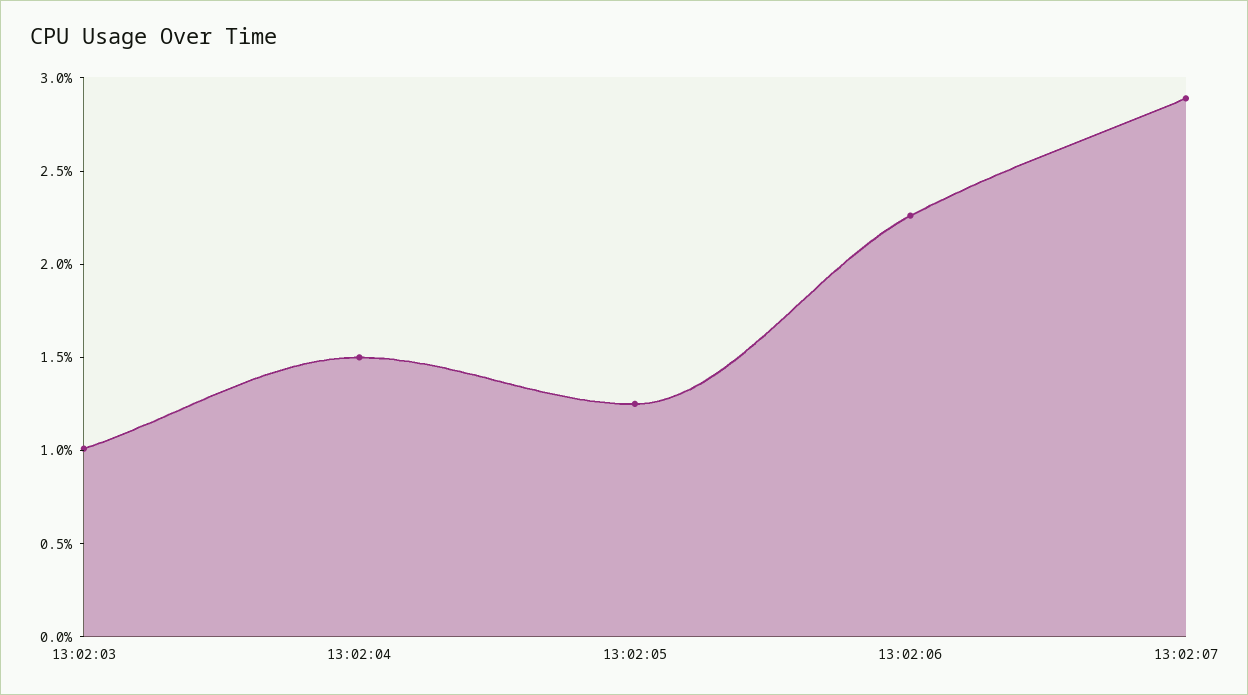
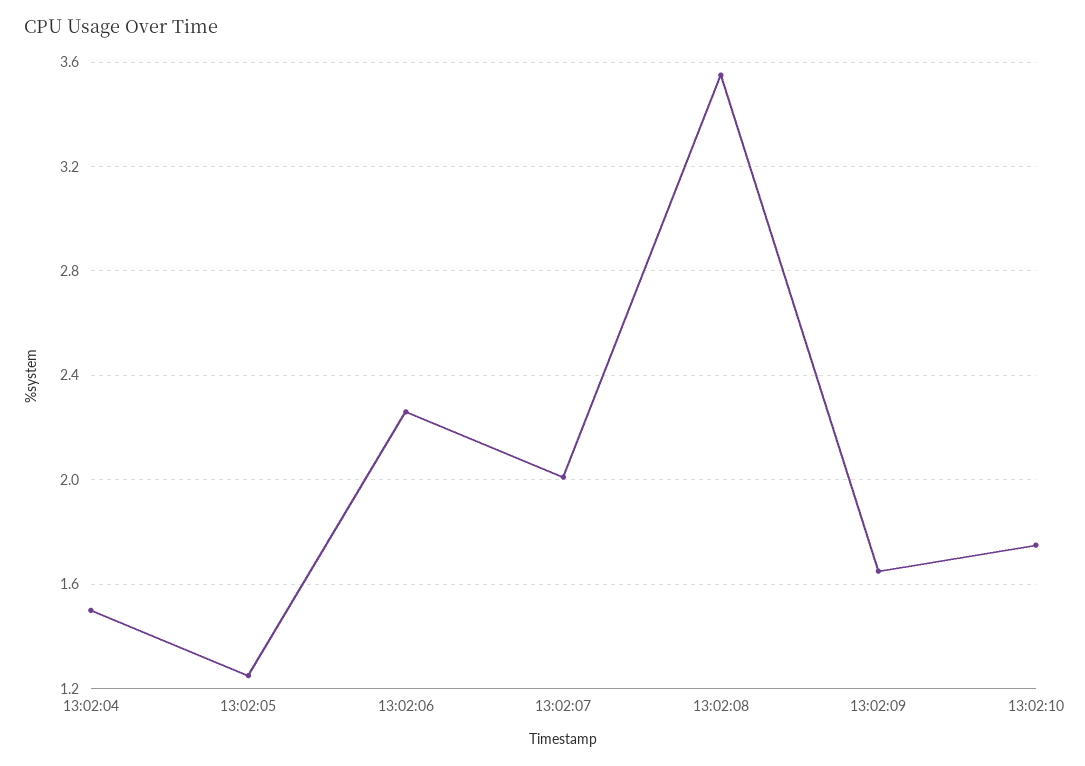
13:02:03: 1 -> none
13:02:07: 2.9 -> 2
13:02:08: none -> 3.55
13:02:09: none -> 1.65
13:02:10: none -> 1.75

